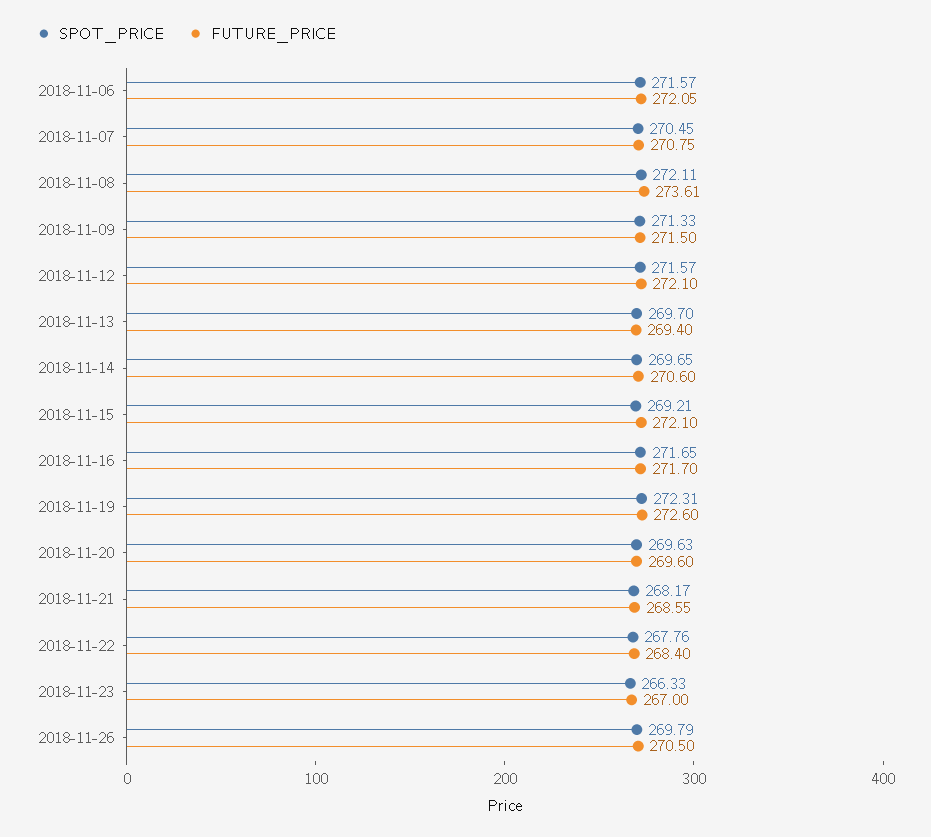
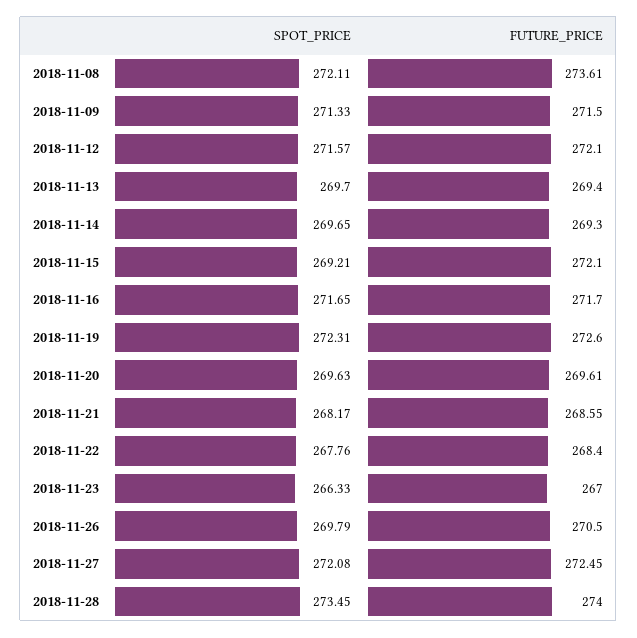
SPOT_PRICE, 2018-11-06: 271.57 -> none
FUTURE_PRICE, 2018-11-06: 272.05 -> none
SPOT_PRICE, 2018-11-07: 270.45 -> none
FUTURE_PRICE, 2018-11-07: 270.75 -> none
FUTURE_PRICE, 2018-11-14: 270.6 -> 269.3
FUTURE_PRICE, 2018-11-20: 269.6 -> 269.61
SPOT_PRICE, 2018-11-27: none -> 272.08
FUTURE_PRICE, 2018-11-27: none -> 272.45
SPOT_PRICE, 2018-11-28: none -> 273.45
FUTURE_PRICE, 2018-11-28: none -> 274

